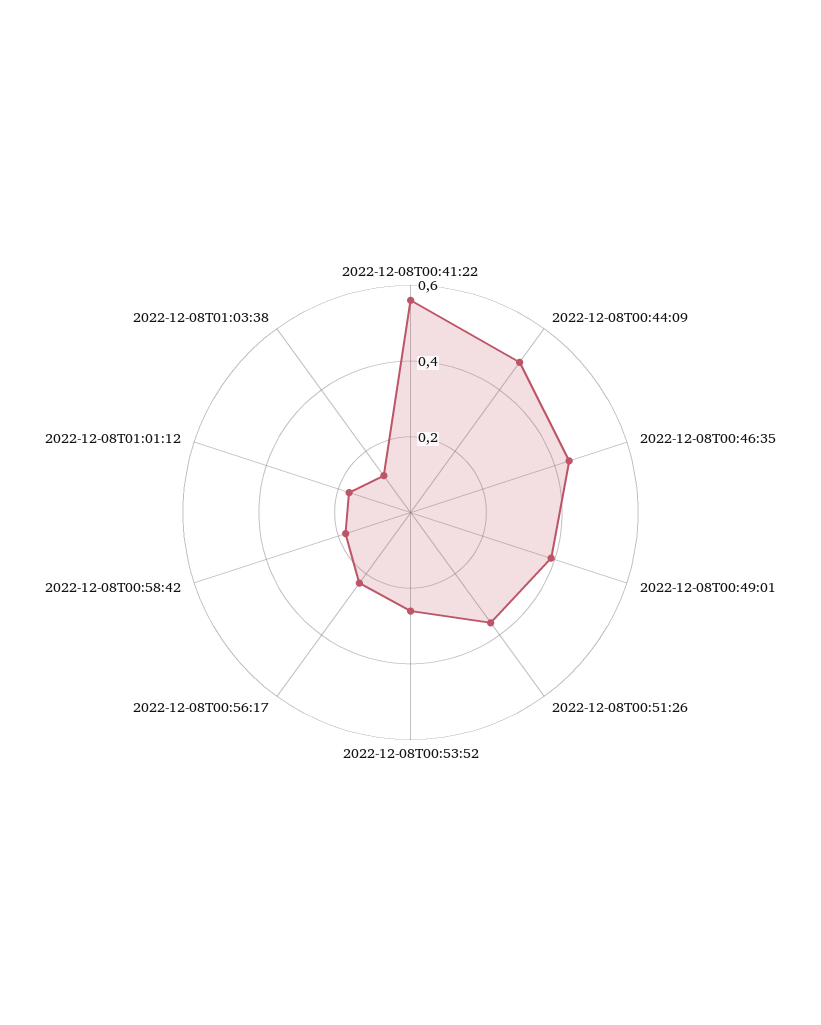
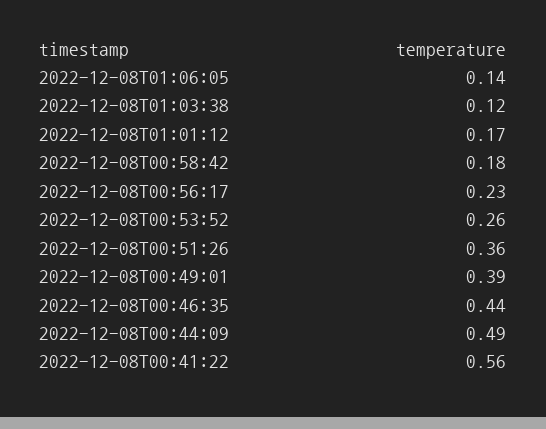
2022-12-08T01:06:05: none -> 0.14

